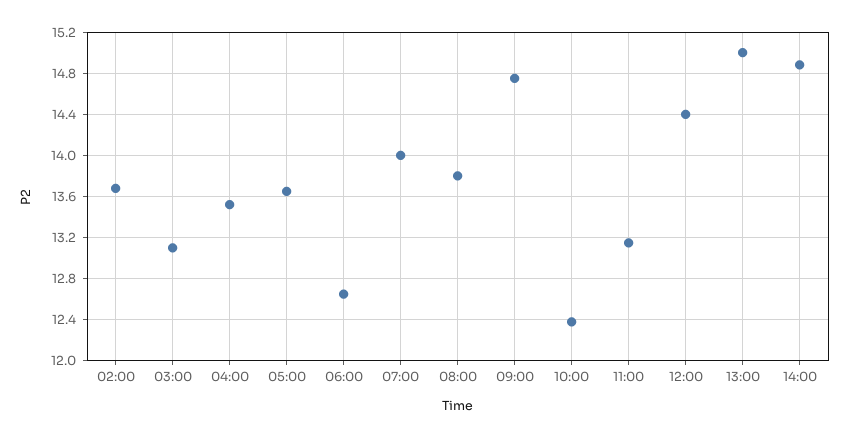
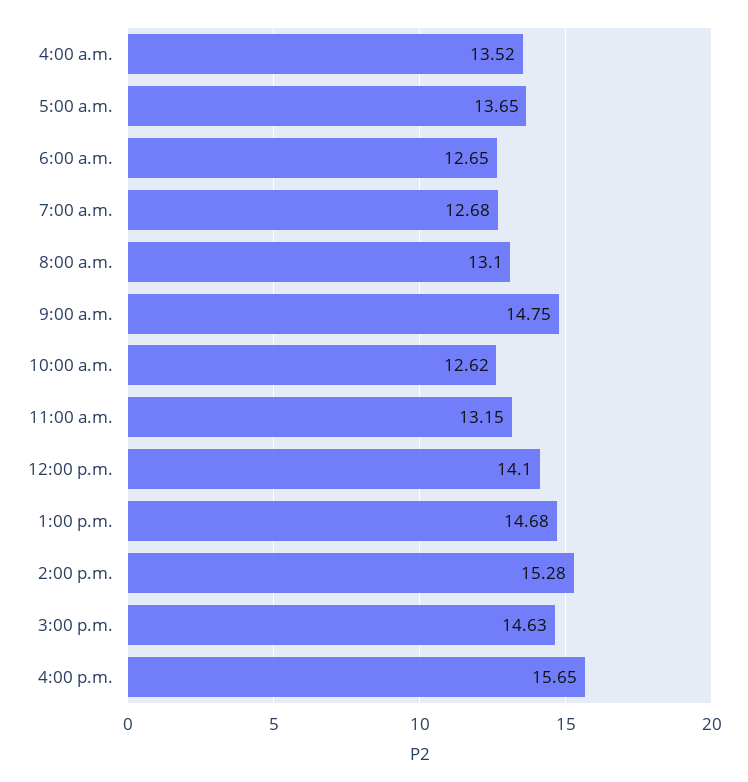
02:00: 13.7 -> none
03:00: 13.1 -> none
07:00: 14 -> 12.68
08:00: 13.8 -> 13.1
10:00: 12.4 -> 12.62
12:00: 14.4 -> 14.1
13:00: 15 -> 14.68
14:00: 14.9 -> 15.28
3:00 p.m.: none -> 14.63
4:00 p.m.: none -> 15.65

